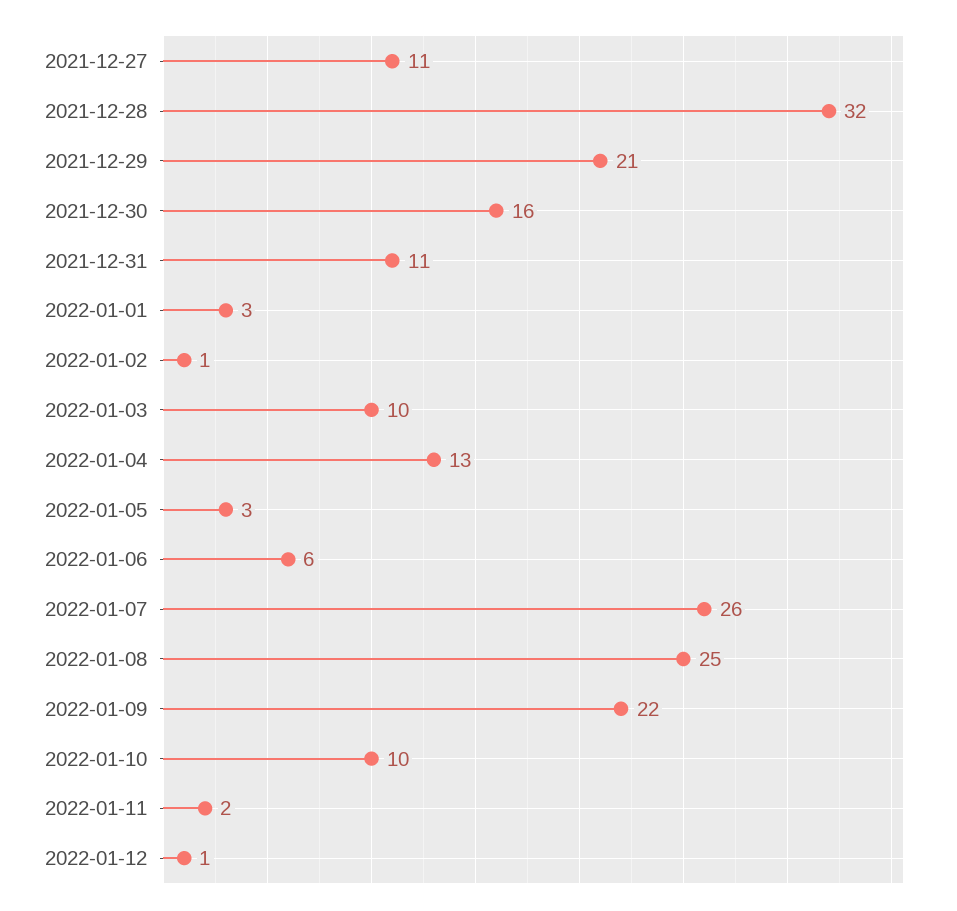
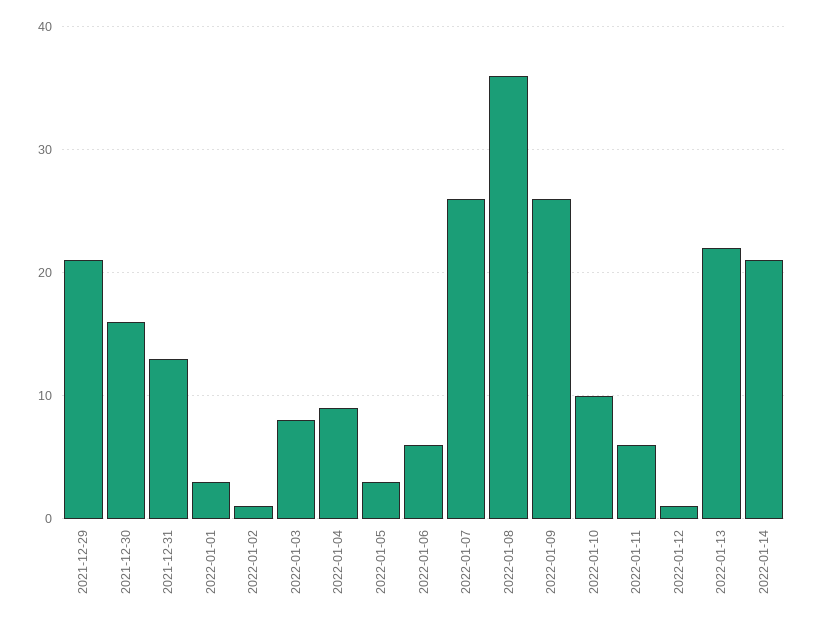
2021-12-27: 11 -> none
2021-12-28: 32 -> none
2021-12-31: 11 -> 13
2022-01-03: 10 -> 8
2022-01-04: 13 -> 9
2022-01-08: 25 -> 36
2022-01-09: 22 -> 26
2022-01-11: 2 -> 6
2022-01-13: none -> 22
2022-01-14: none -> 21

